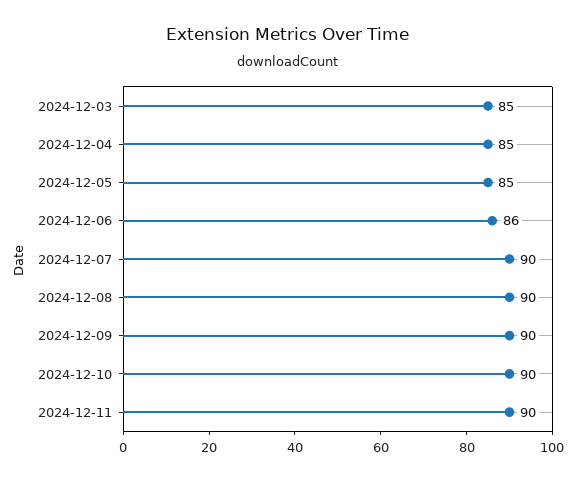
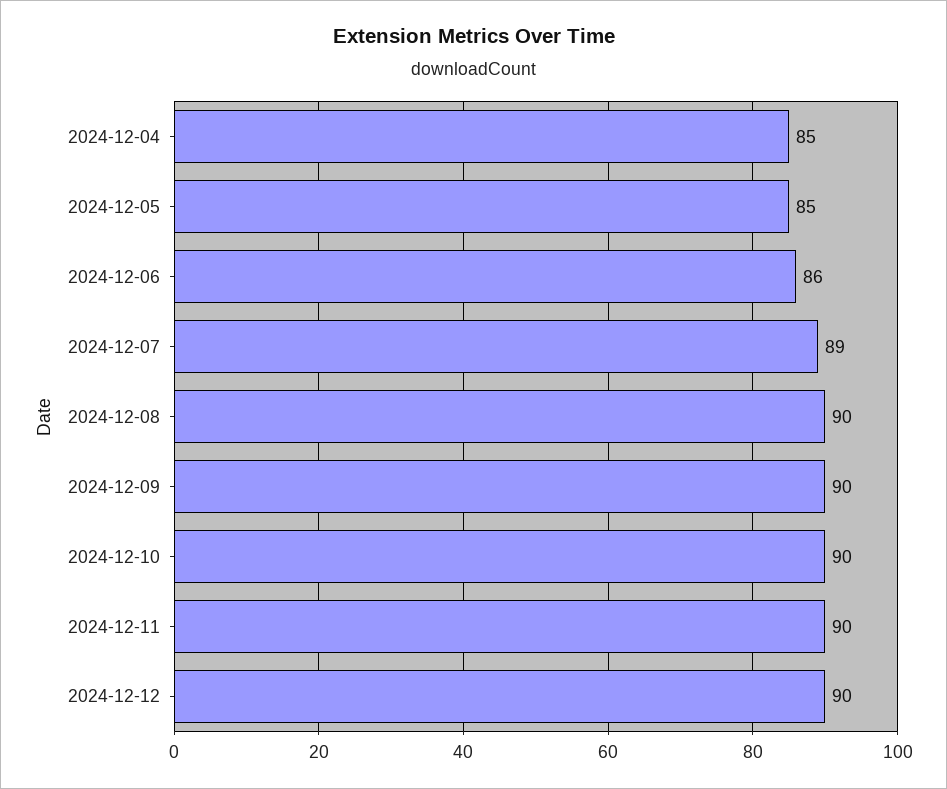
2024-12-03: 85 -> none
2024-12-07: 90 -> 89
2024-12-12: none -> 90

